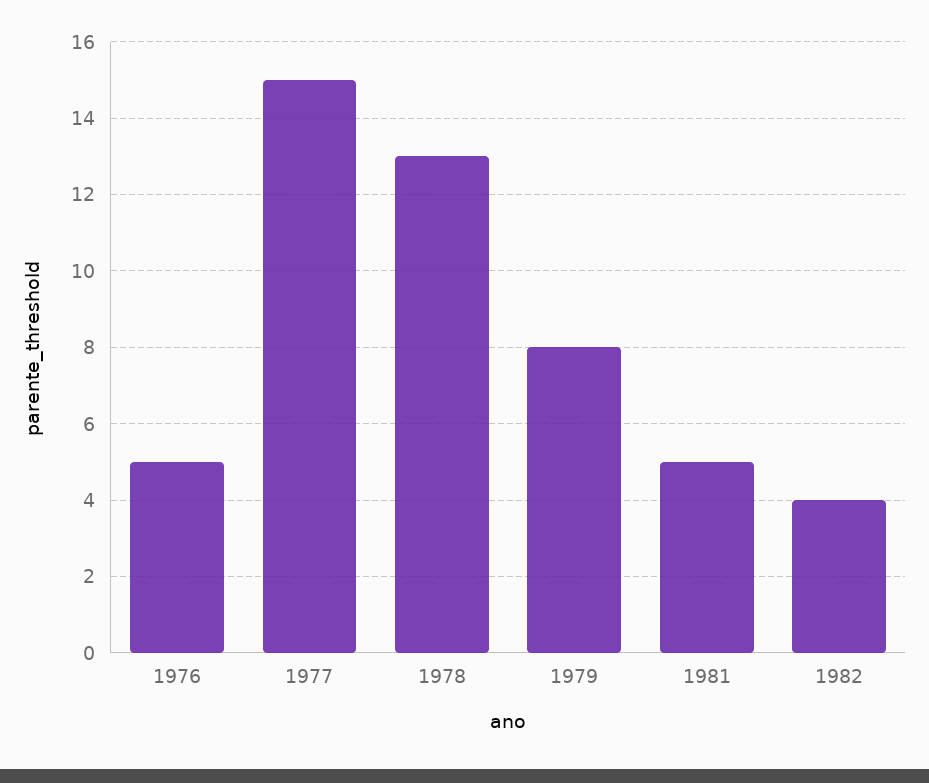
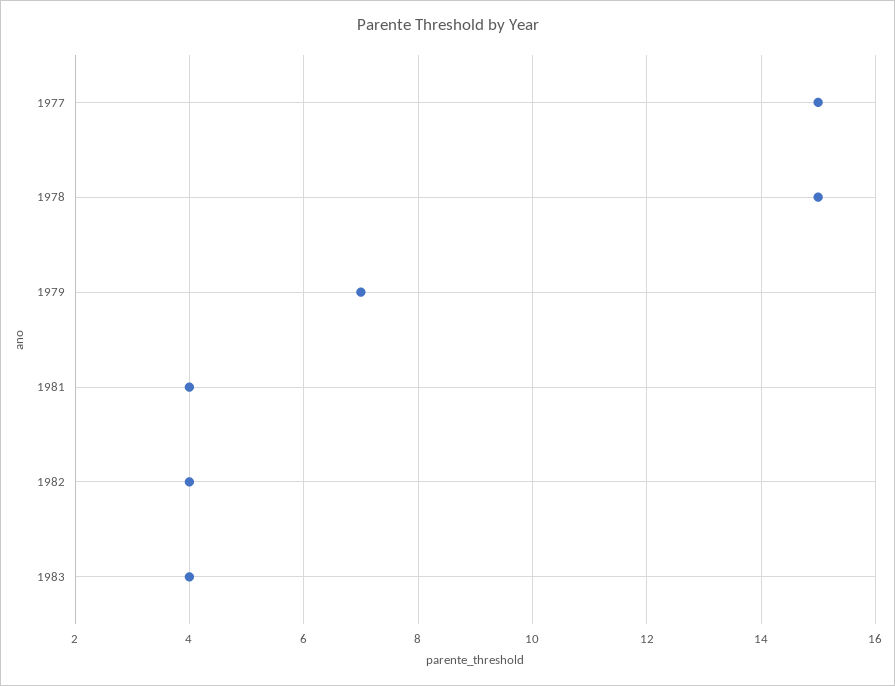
1976: 5 -> none
1978: 13 -> 15
1979: 8 -> 7
1981: 5 -> 4
1983: none -> 4

